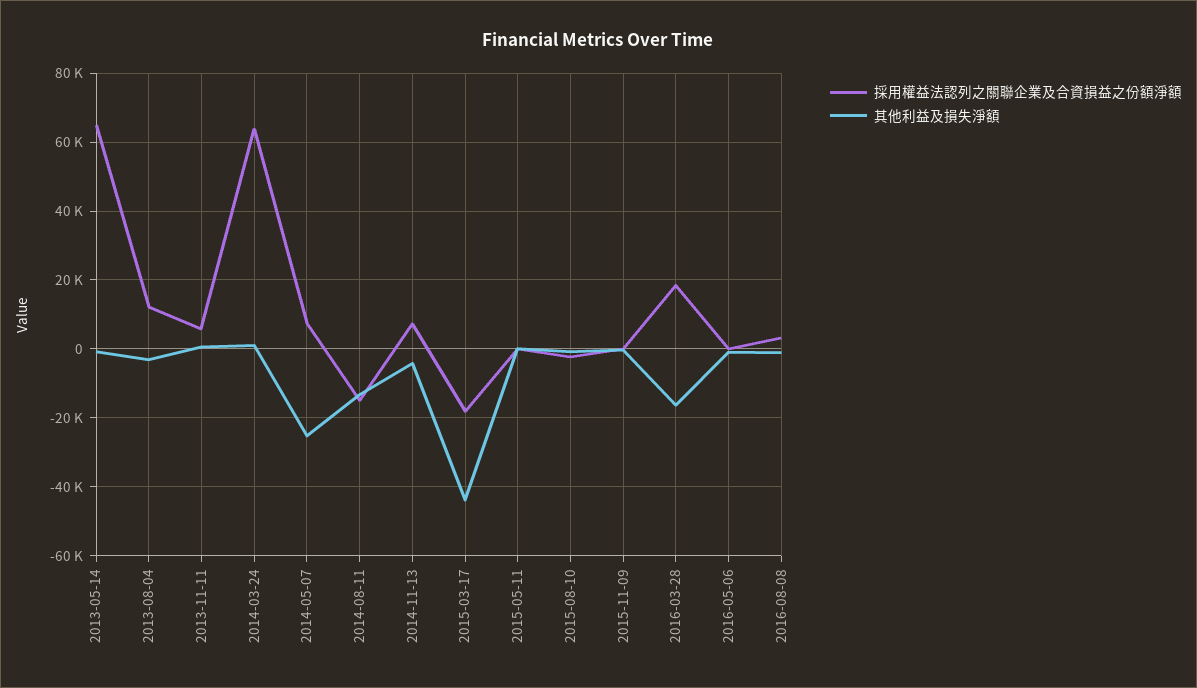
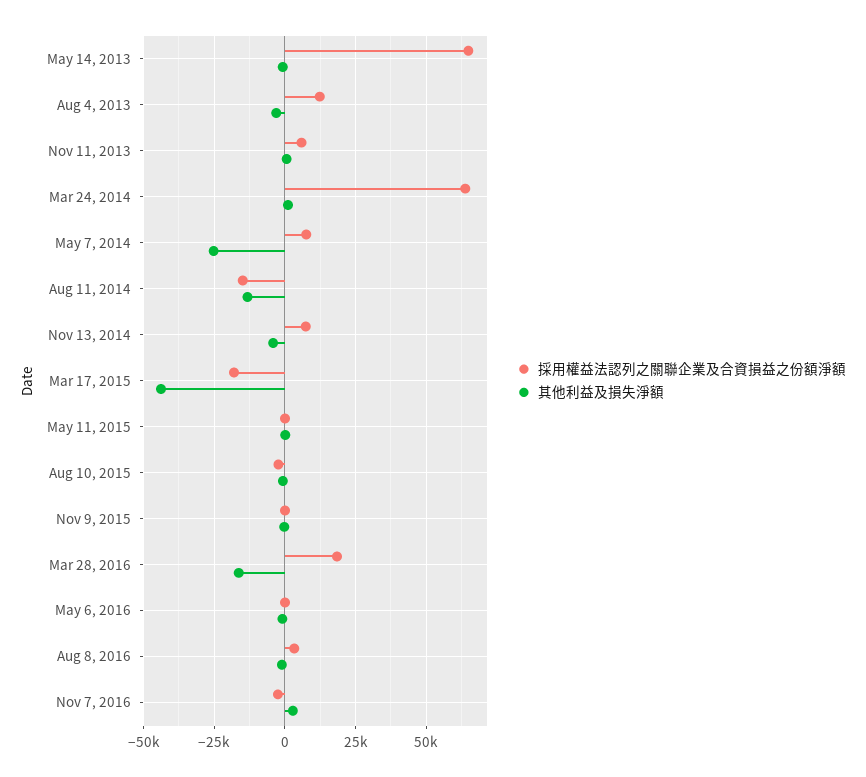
採用權益法認列之關聯企業及合資損益之份額淨額, Nov 7, 2016: none -> -2500
其他利益及損失淨額, Nov 7, 2016: none -> 2500

